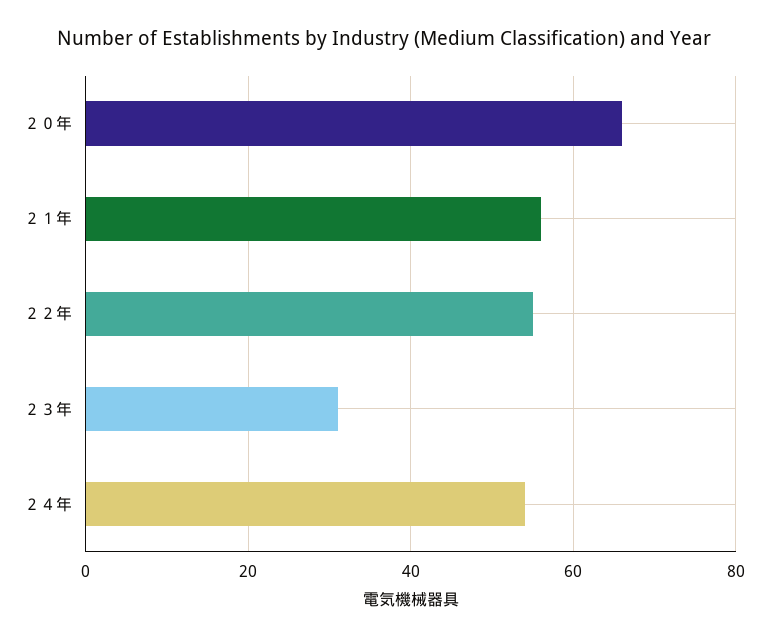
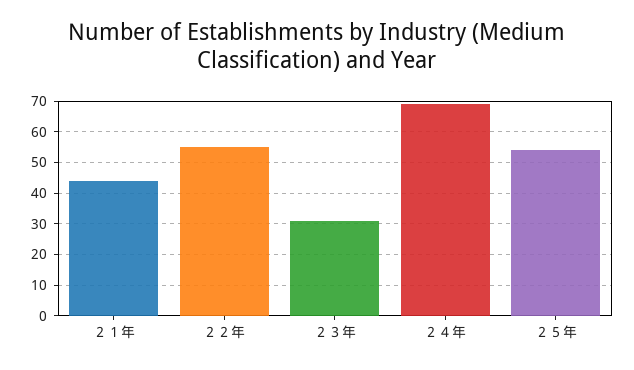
２０年: 65 -> none
２１年: 55 -> 45
２４年: 55 -> 70
２５年: none -> 55

